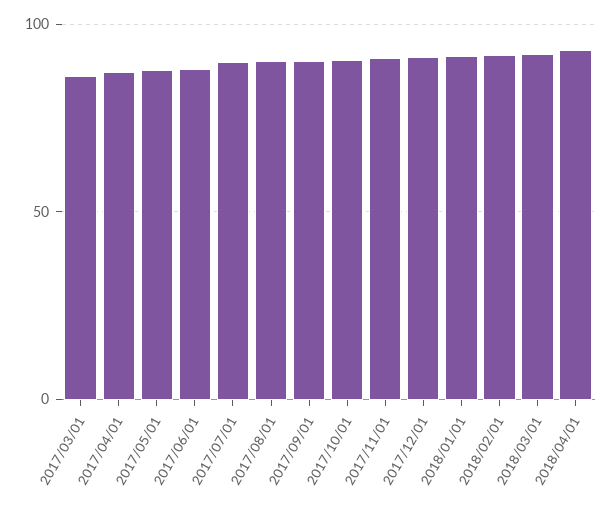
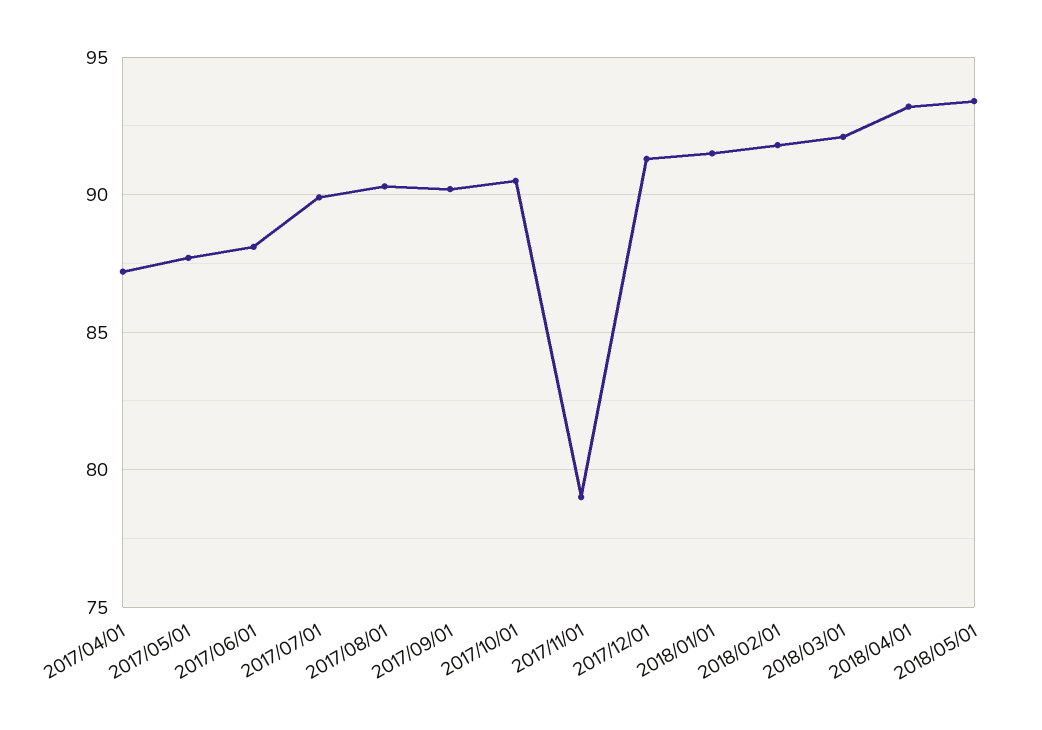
2017/03/01: 85 -> none
2017/11/01: 90 -> 79
2018/05/01: none -> 93.5

